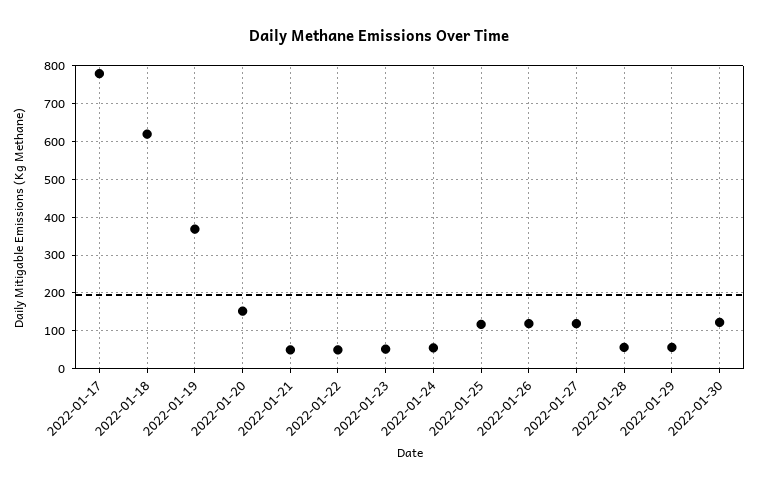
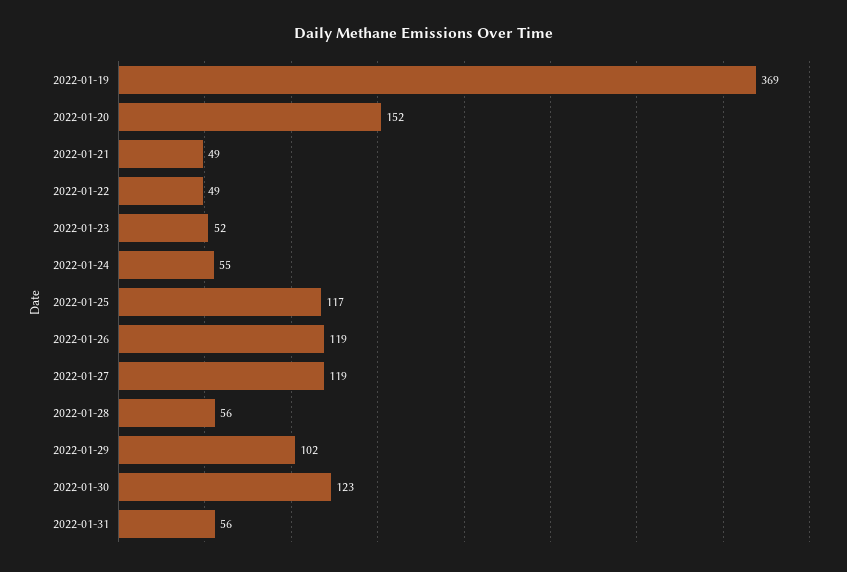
2022-01-17: 780 -> none
2022-01-18: 620 -> none
2022-01-29: 60 -> 102
2022-01-31: none -> 56

